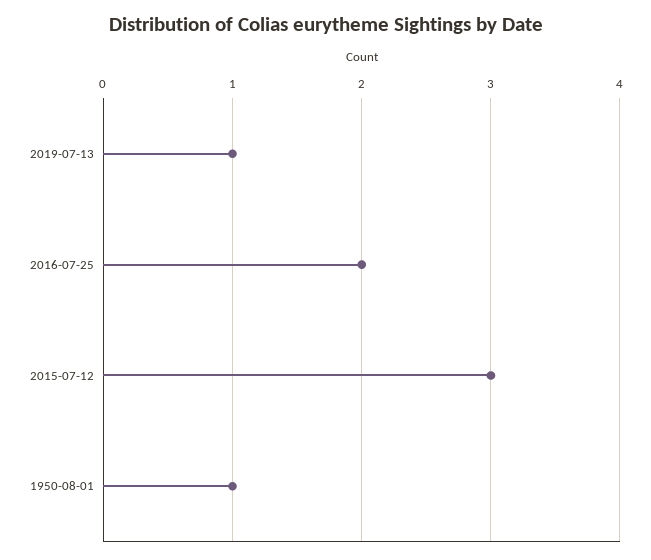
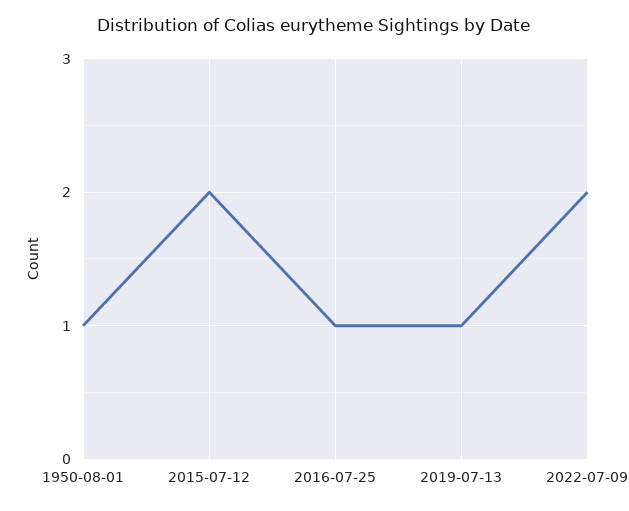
2016-07-25: 2 -> 1
2015-07-12: 3 -> 2
2022-07-09: none -> 2

